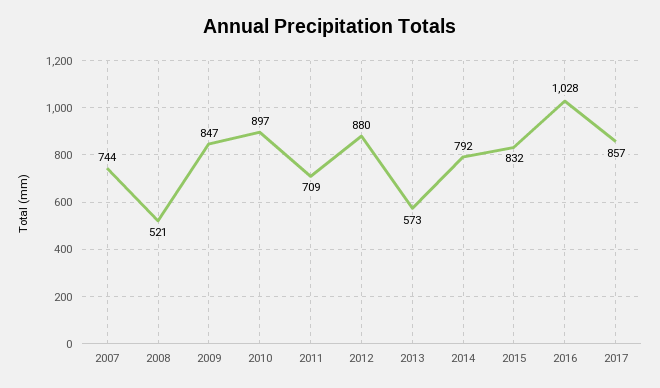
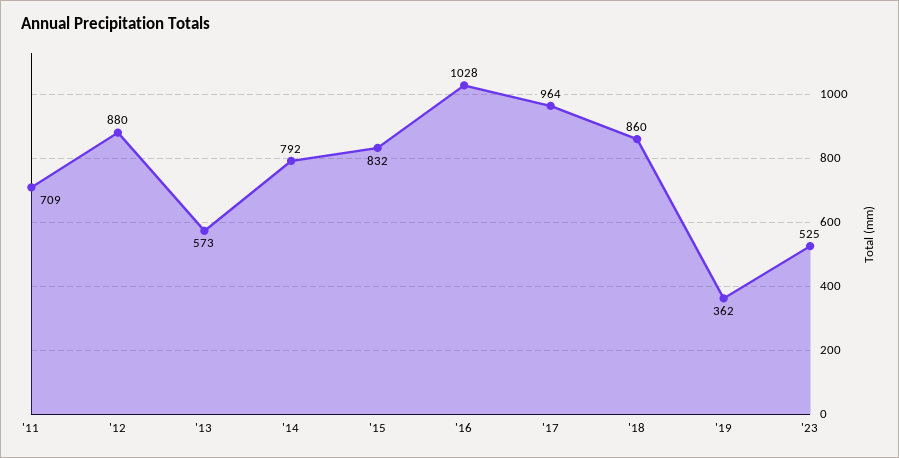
2007: 744 -> none
2008: 521 -> none
2009: 847 -> none
2010: 897 -> none
2017: 857 -> 964
'18: none -> 860
'19: none -> 362
'23: none -> 525

